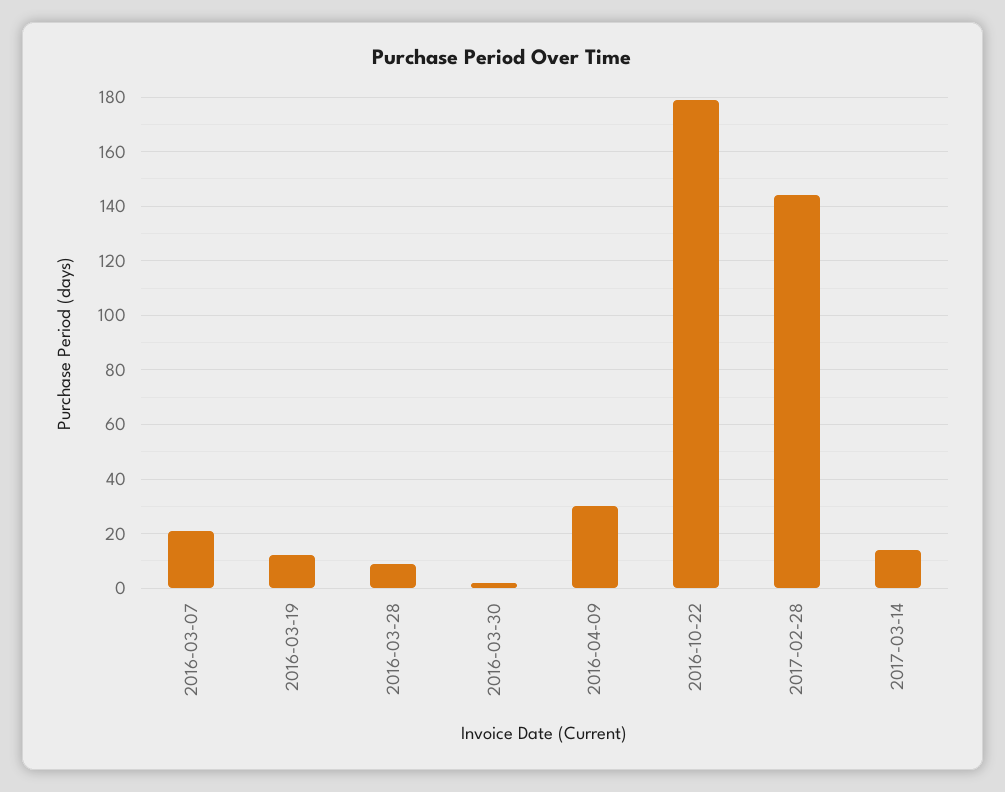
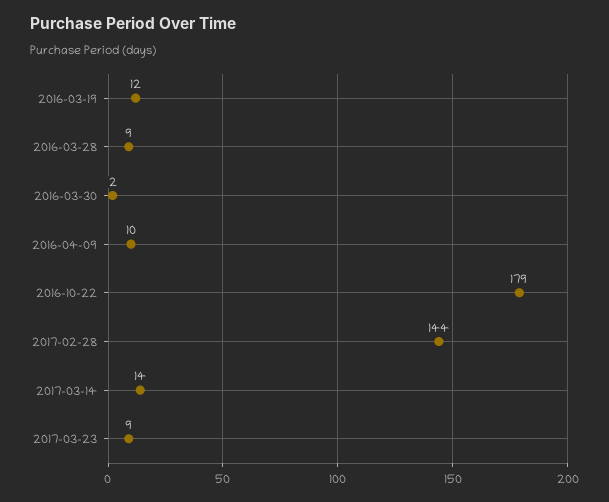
2016-03-07: 20 -> none
2016-04-09: 30 -> 10
2017-03-23: none -> 9

